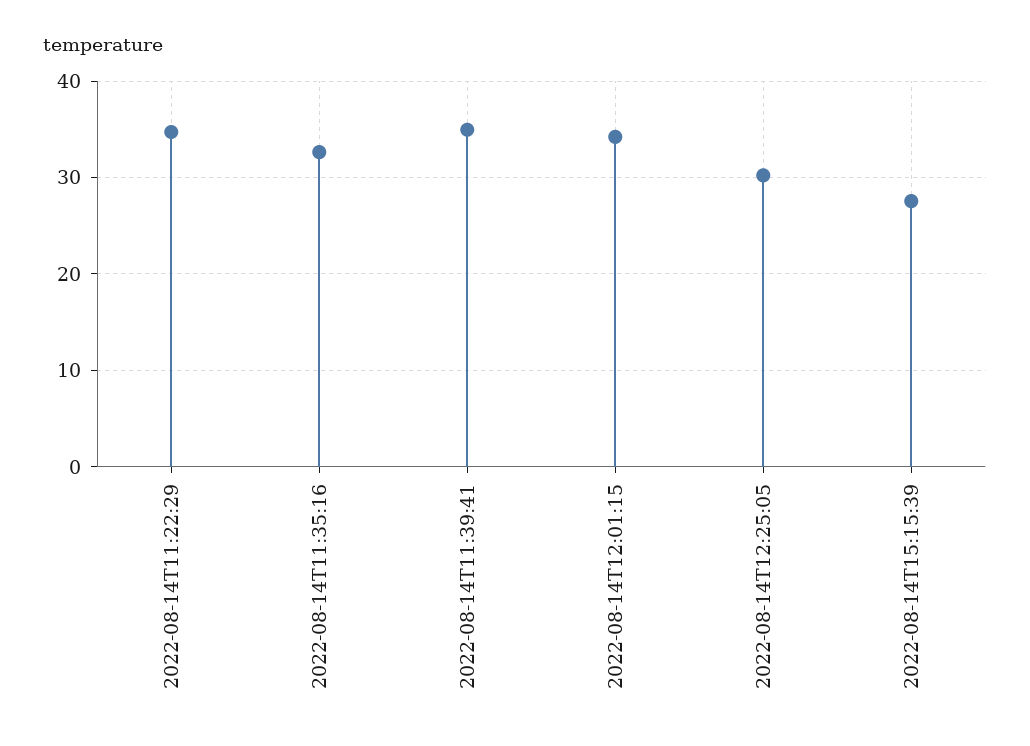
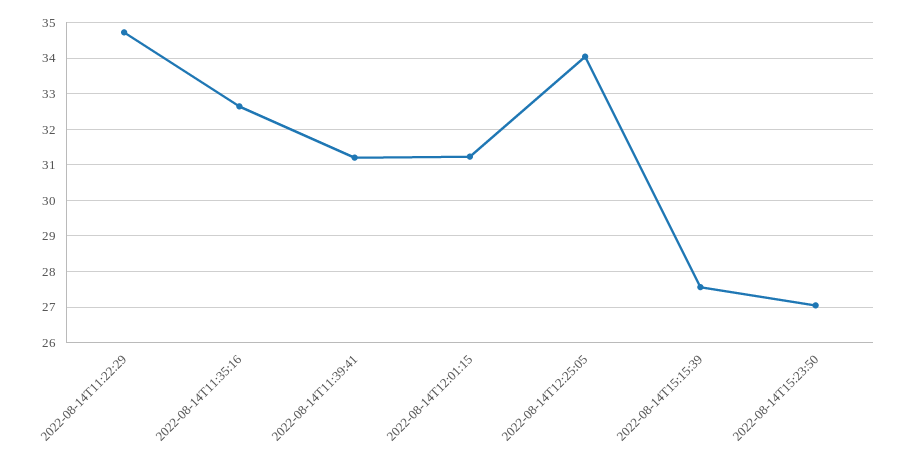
2022-08-14T11:39:41: 35 -> 31.2
2022-08-14T12:01:15: 34 -> 31.2
2022-08-14T12:25:05: 30 -> 34
2022-08-14T15:23:50: none -> 27

